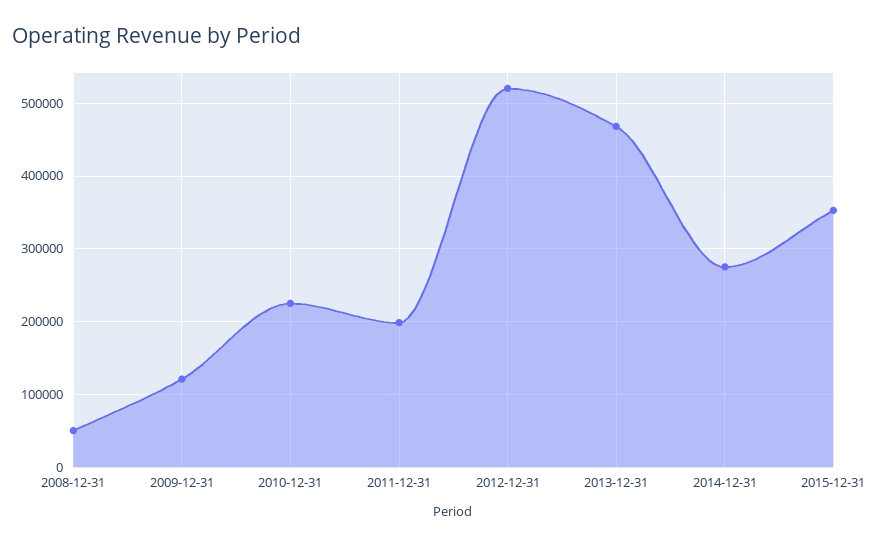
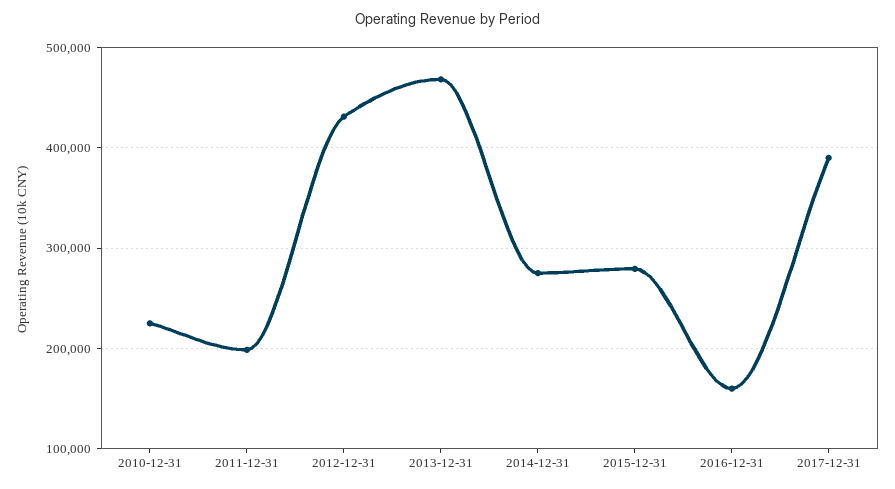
2008-12-31: 50000 -> none
2009-12-31: 120000 -> none
2012-12-31: 520000 -> 430000
2015-12-31: 350000 -> 280000
2016-12-31: none -> 160000
2017-12-31: none -> 390000

